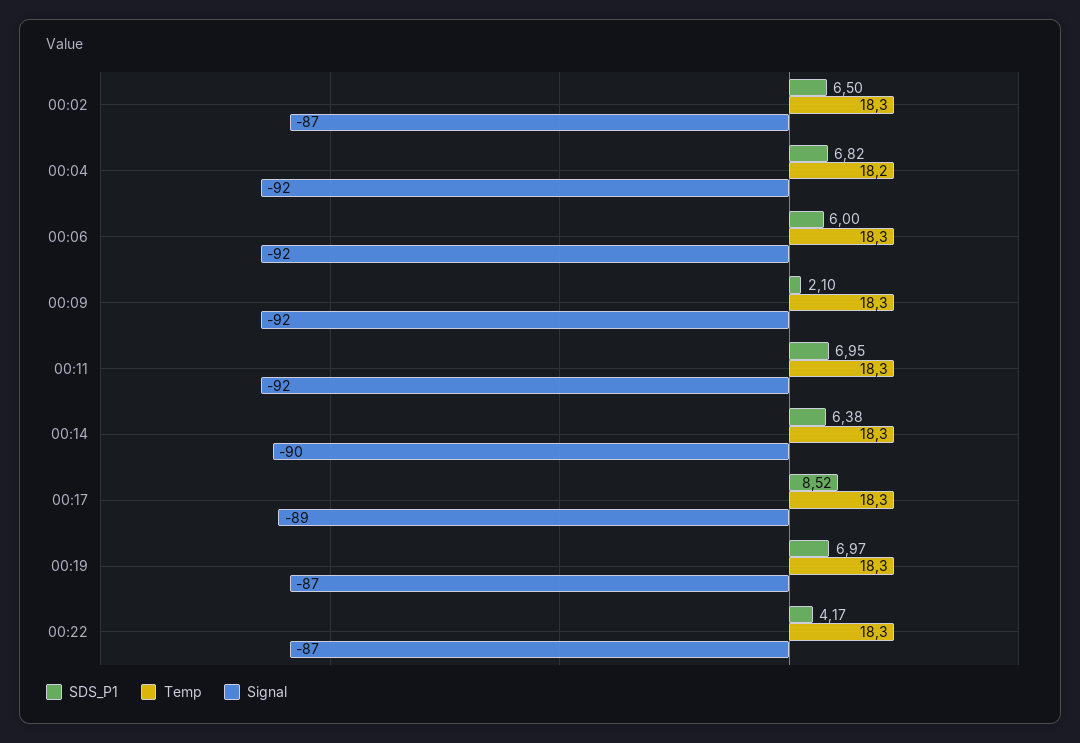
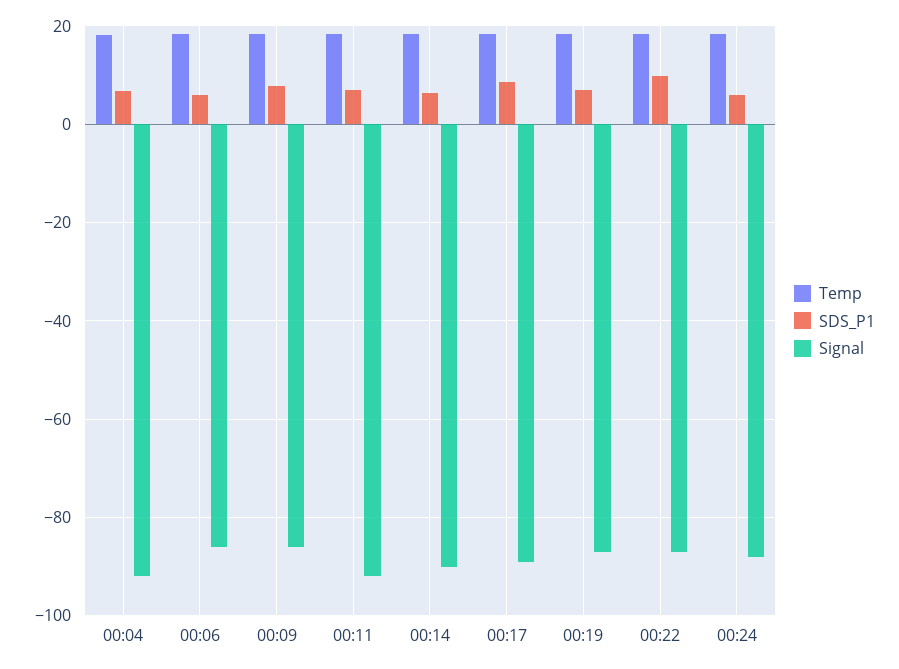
SDS_P1, 00:02: 6.5 -> none
Temp, 00:02: 18.3 -> none
Signal, 00:02: -87 -> none
Signal, 00:06: -92 -> -86
SDS_P1, 00:09: 2.1 -> 8
Signal, 00:09: -92 -> -86
SDS_P1, 00:22: 4.17 -> 10
Temp, 00:24: none -> 18
SDS_P1, 00:24: none -> 6
Signal, 00:24: none -> -88

